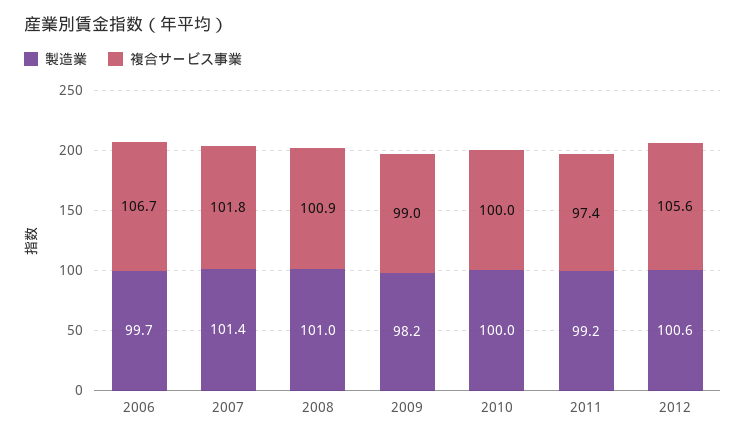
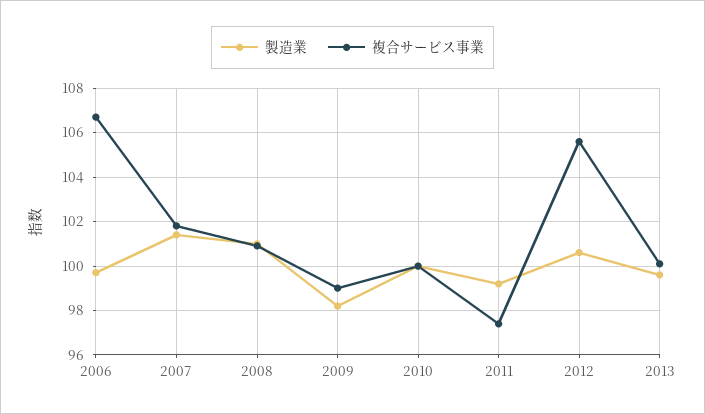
製造業, 2013: none -> 99.5
複合サービス事業, 2013: none -> 100

